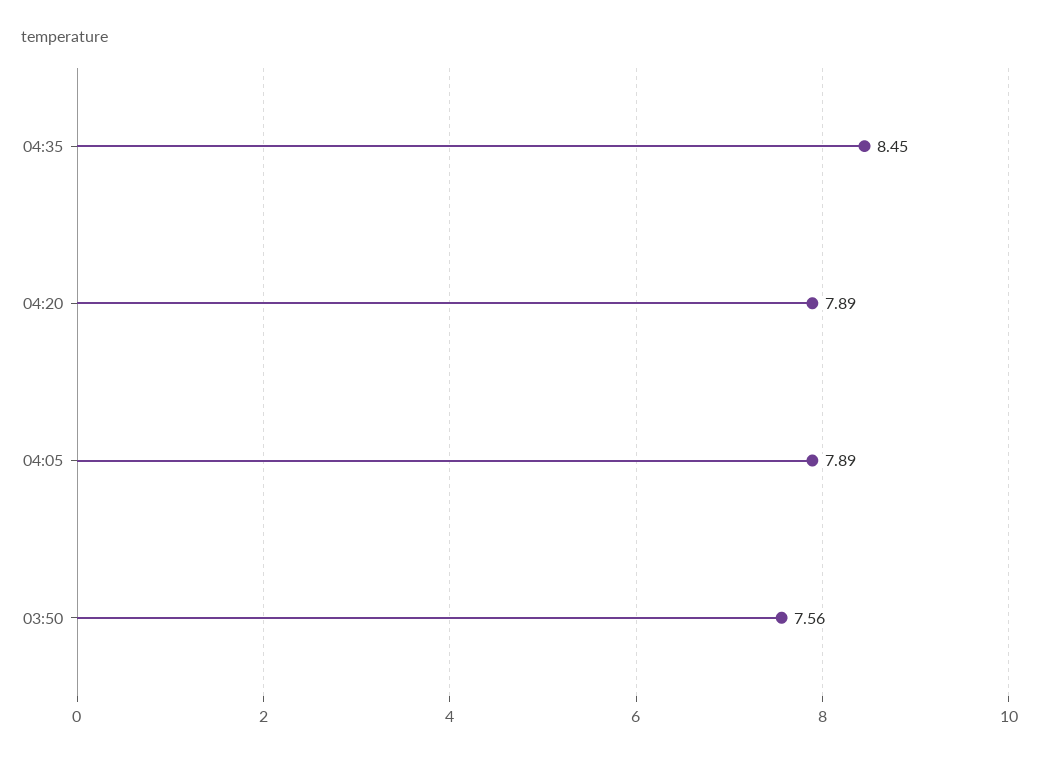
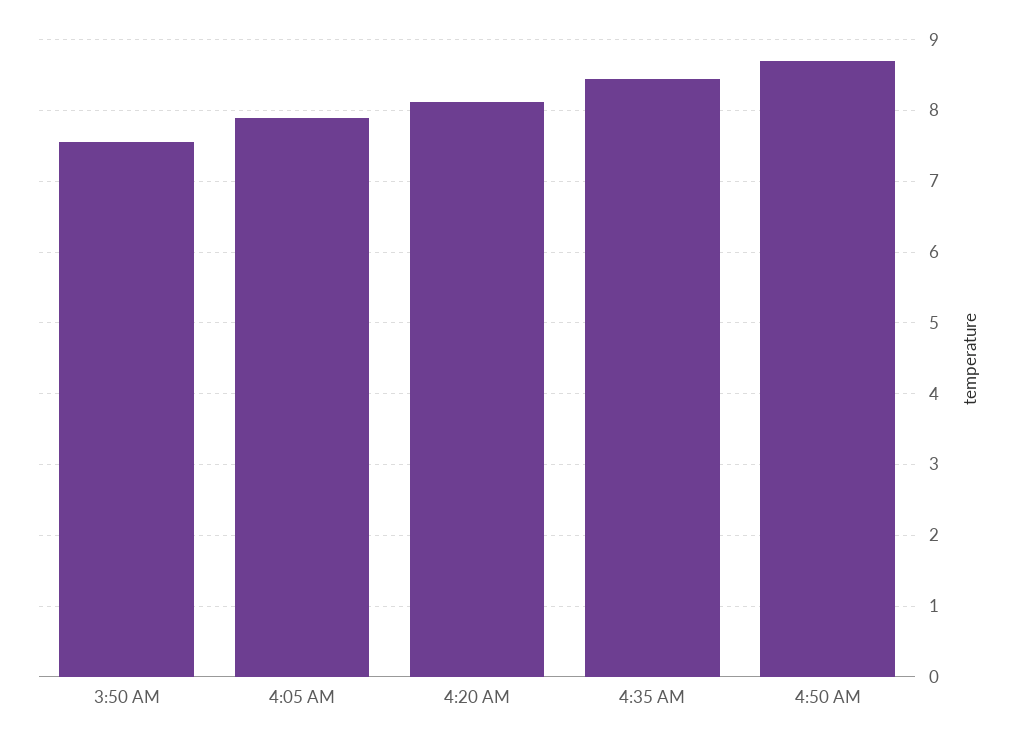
04:20: 7.89 -> 8.1
4:50 AM: none -> 8.7

